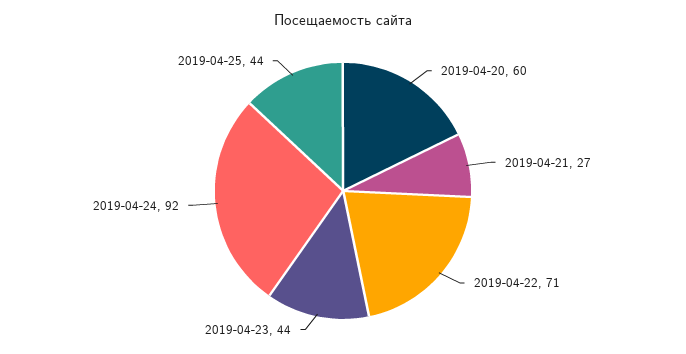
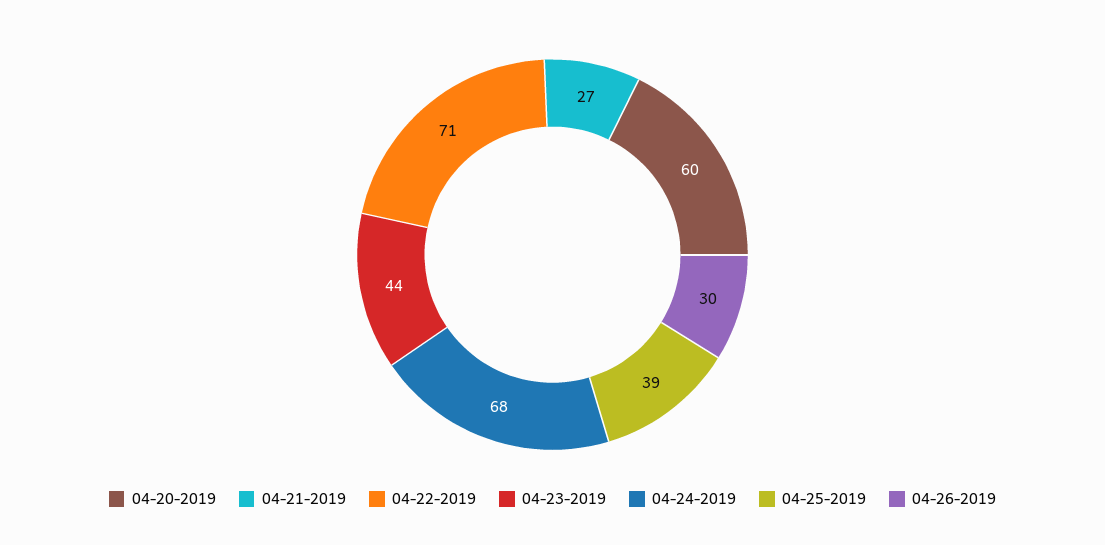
2019-04-24: 92 -> 68
2019-04-25: 44 -> 39
04-26-2019: none -> 30

